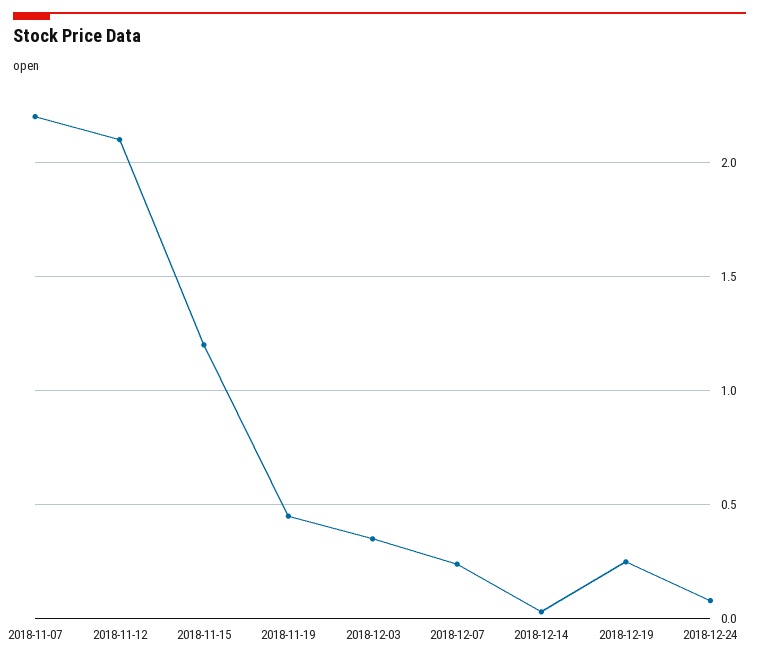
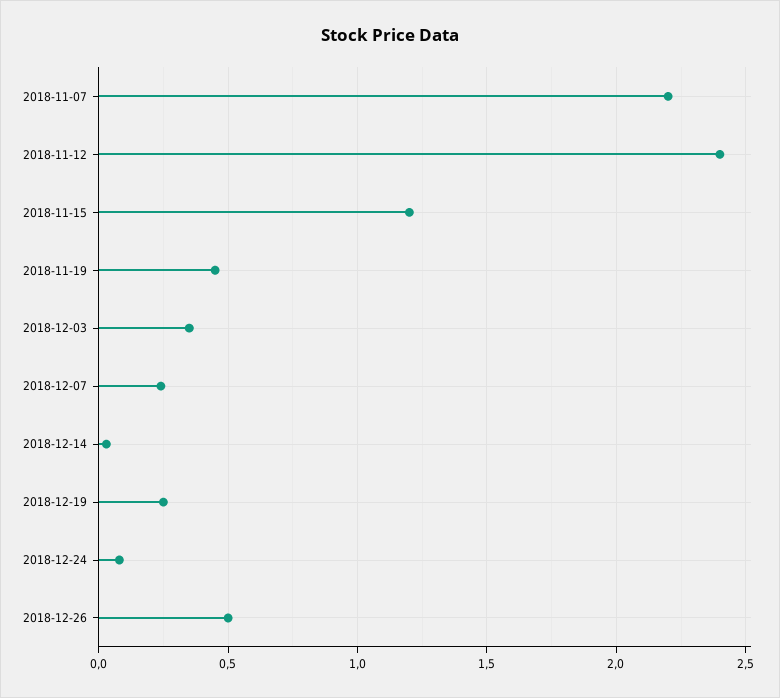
2018-11-12: 2.1 -> 2.4
2018-12-26: none -> 0.5

